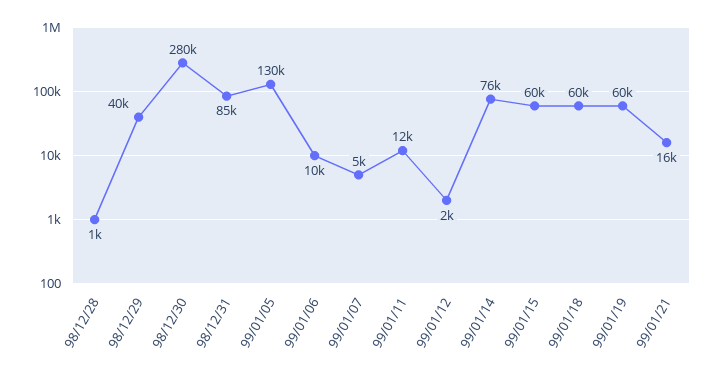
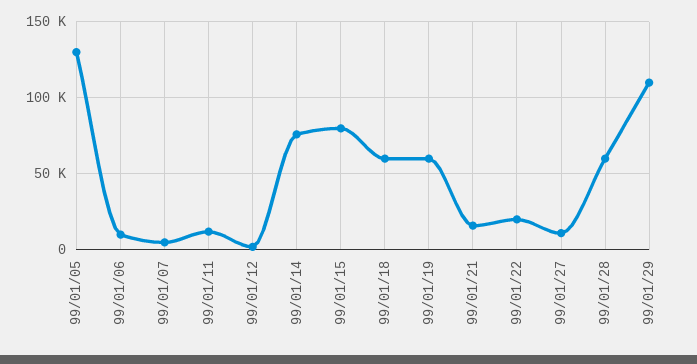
98/12/28: 1000 -> none
98/12/29: 40000 -> none
98/12/30: 280000 -> none
98/12/31: 85000 -> none
99/01/15: 60000 -> 80000
99/01/22: none -> 20000
99/01/27: none -> 10000
99/01/28: none -> 60000
99/01/29: none -> 110000

